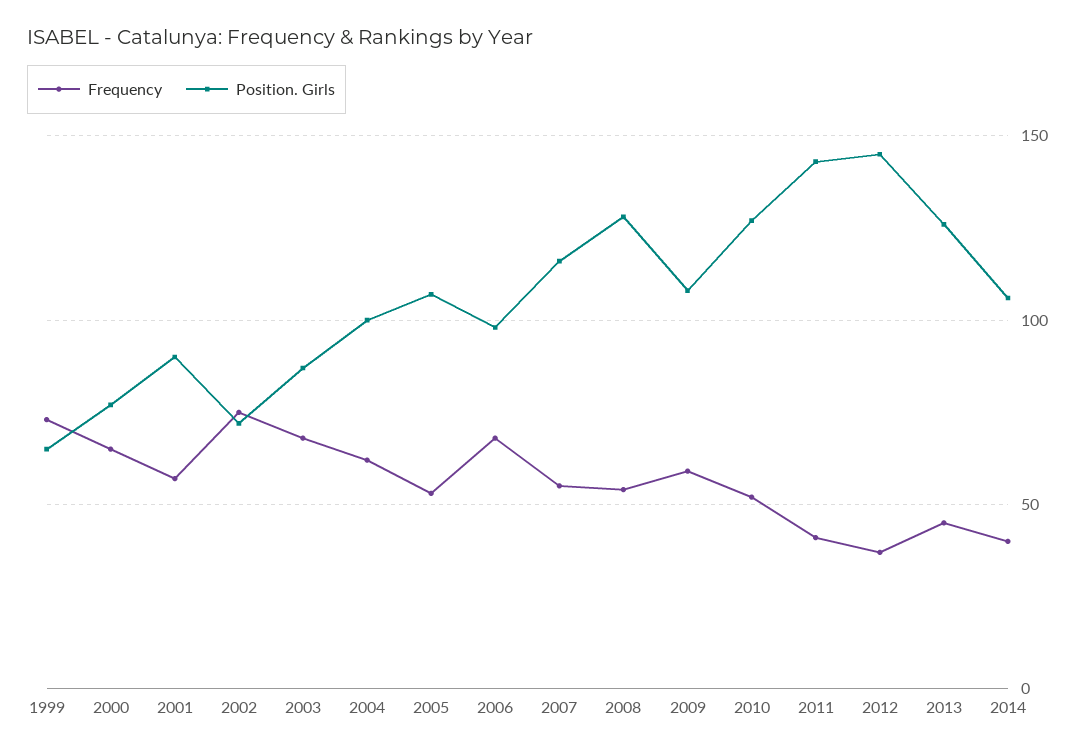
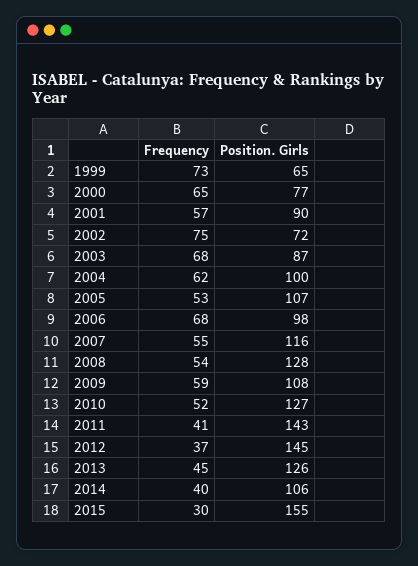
Frequency, 2015: none -> 30
Position. Girls, 2015: none -> 155

